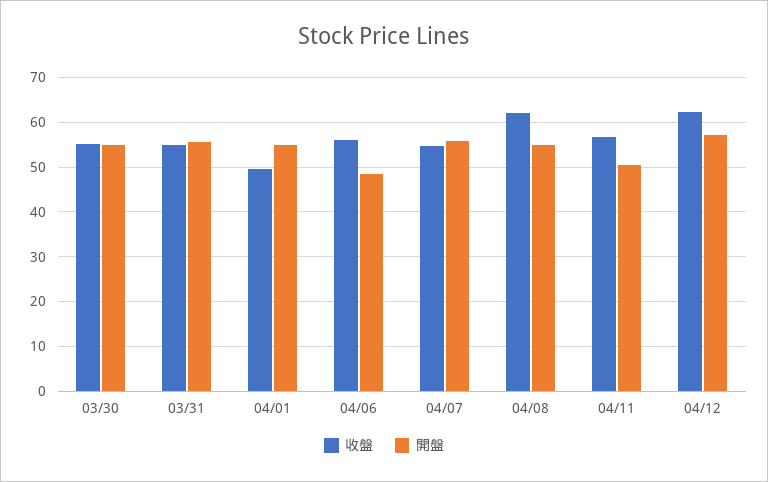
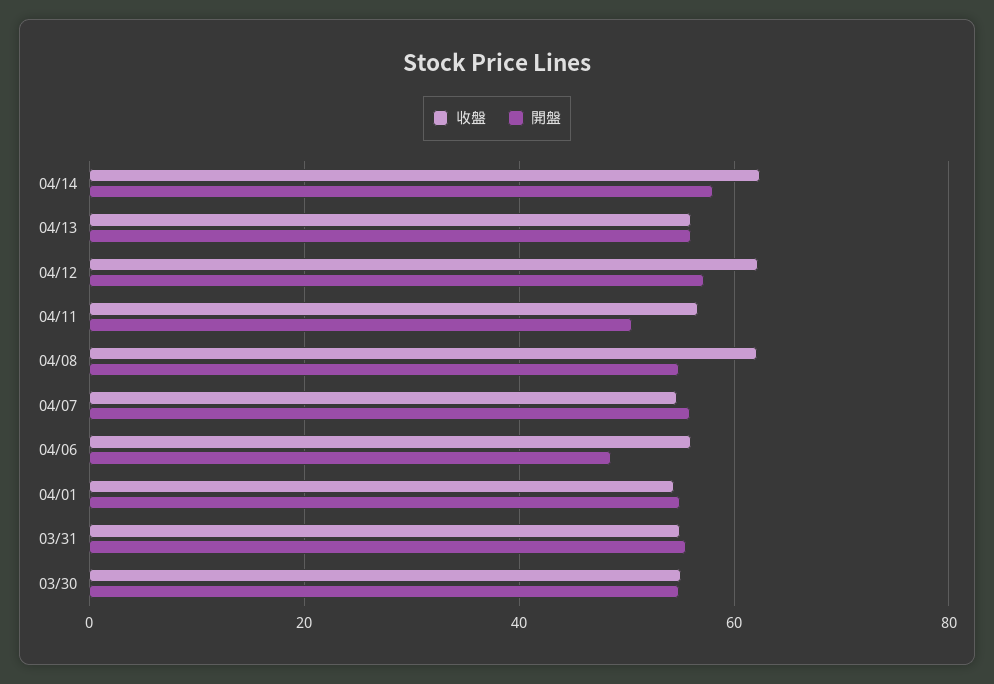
收盤, 04/01: 50 -> 54
收盤, 04/14: none -> 62
開盤, 04/14: none -> 58
收盤, 04/13: none -> 56
開盤, 04/13: none -> 56

